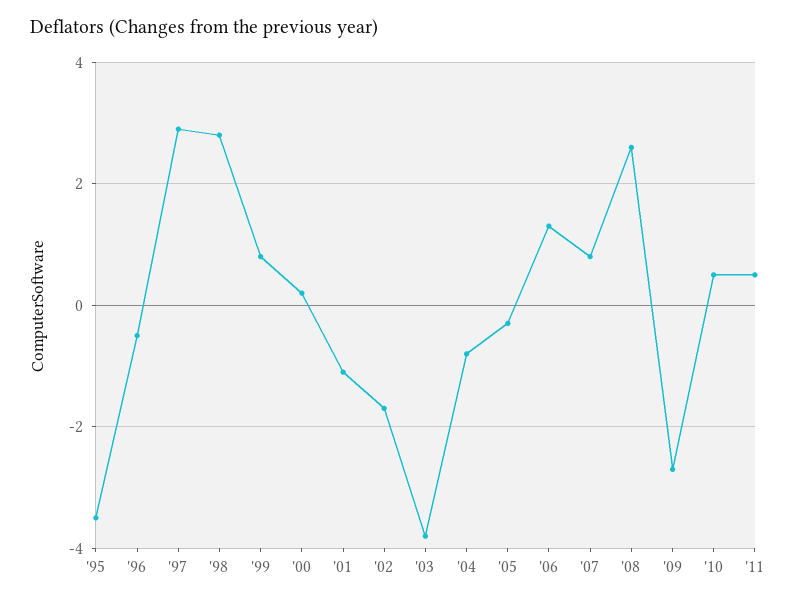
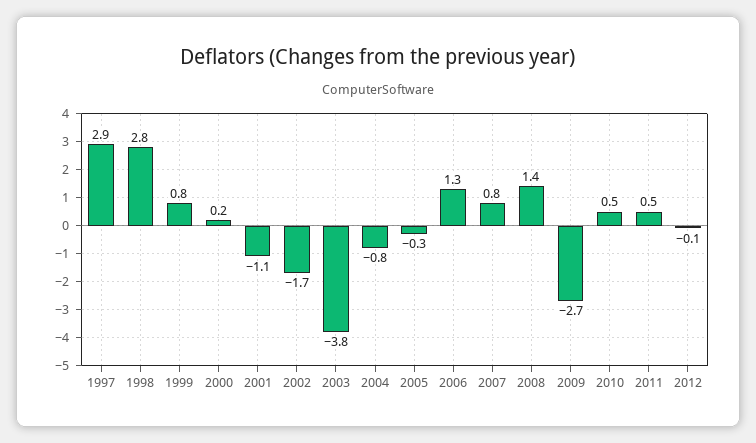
'95: -3.5 -> none
'96: -0.5 -> none
'08: 2.5 -> 1.4
2012: none -> -0.1

